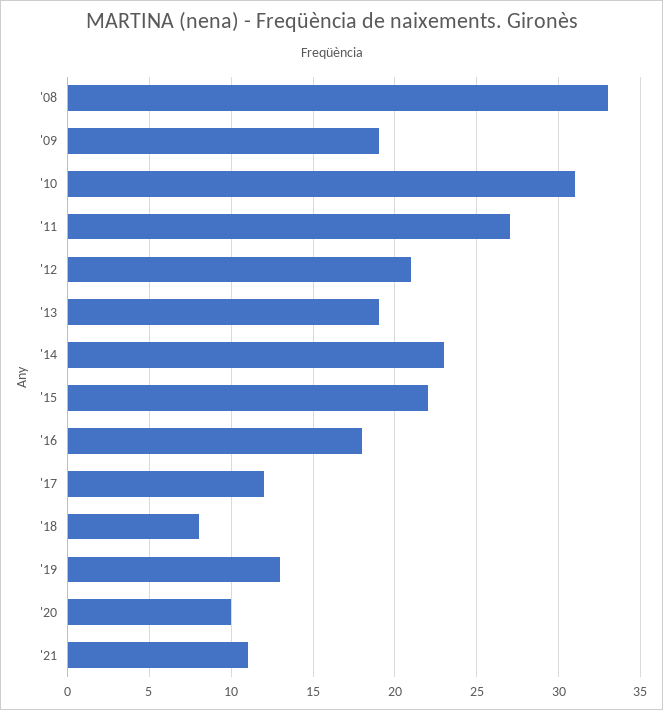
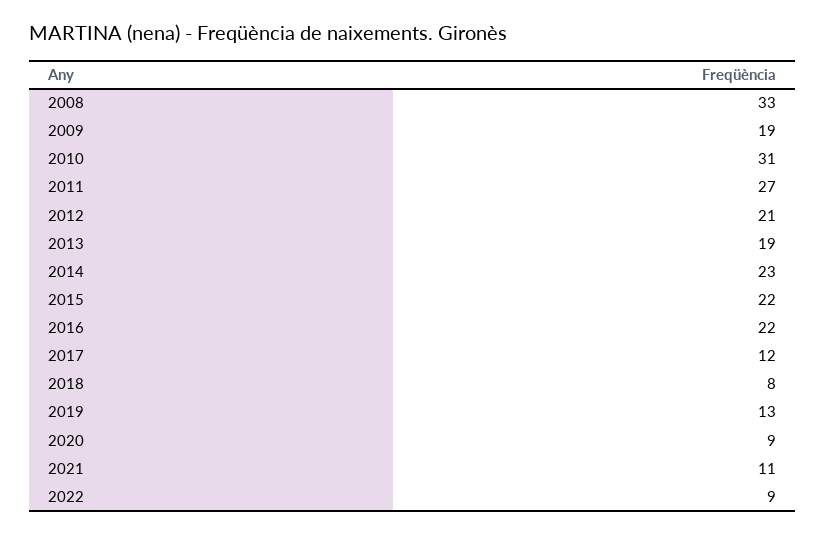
'16: 18 -> 22
'20: 10 -> 9
2022: none -> 9

